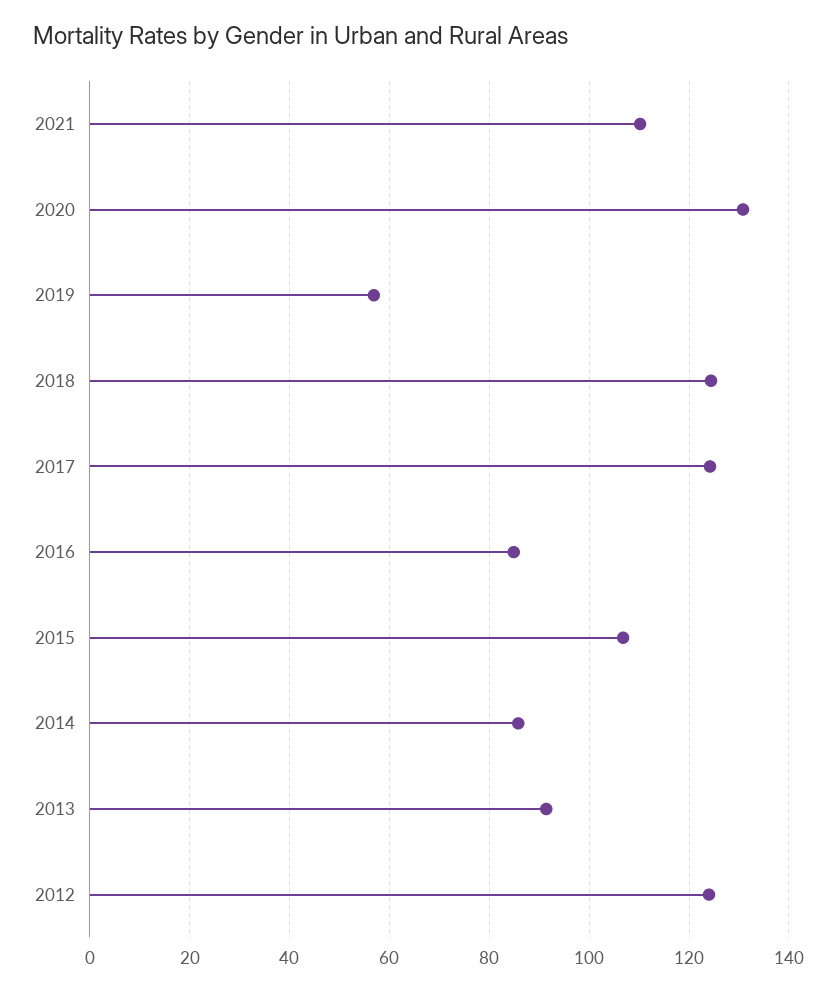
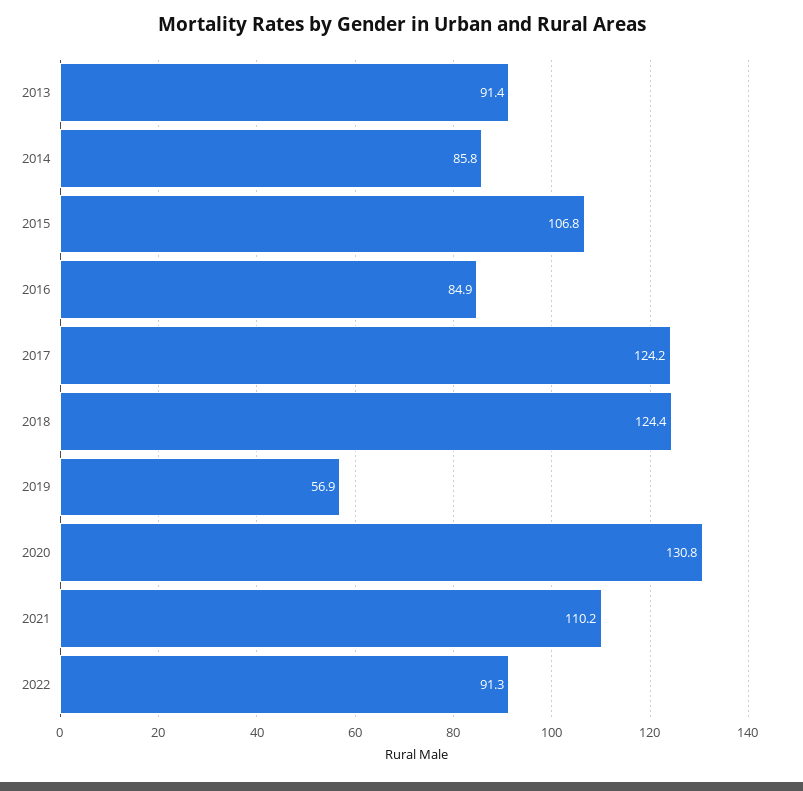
2012: 124 -> none
2022: none -> 91.3

